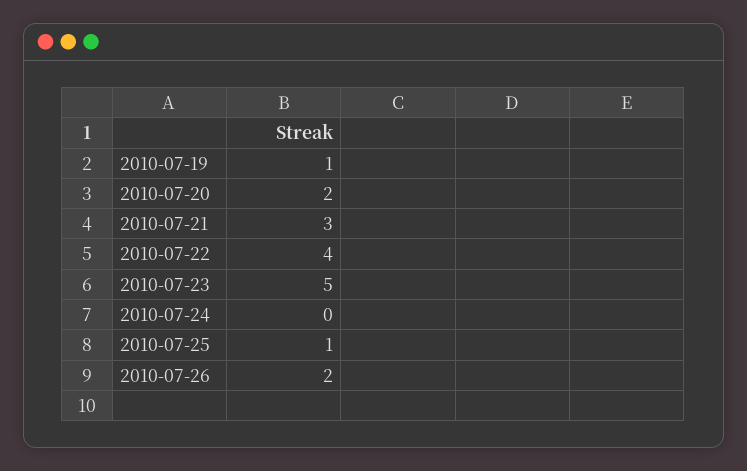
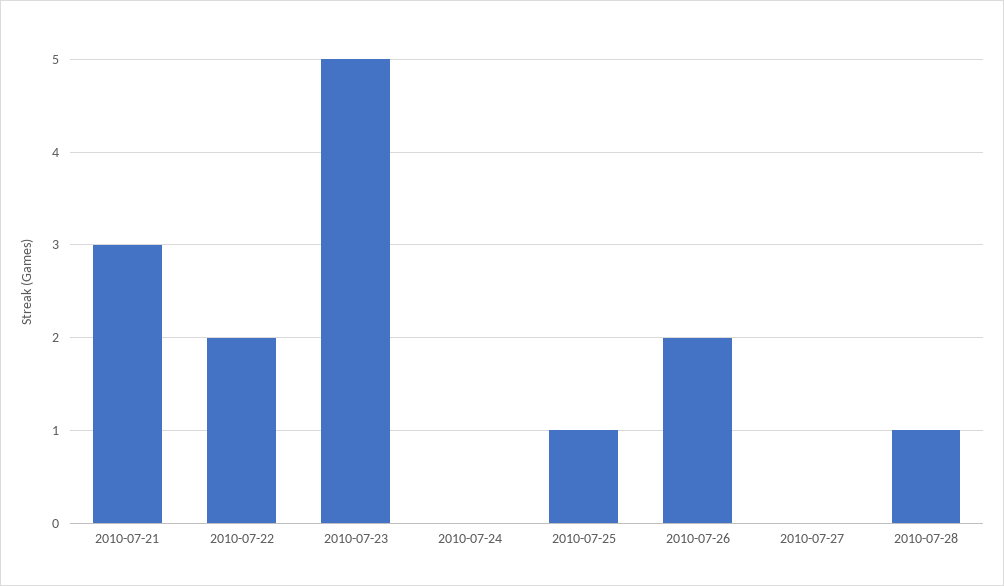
2010-07-19: 1 -> none
2010-07-20: 2 -> none
2010-07-22: 4 -> 2
2010-07-27: none -> 0
2010-07-28: none -> 1

